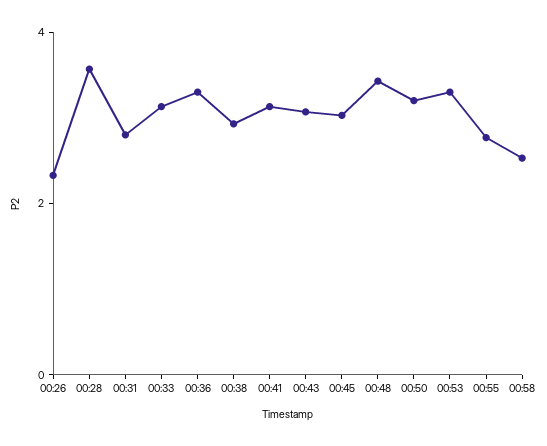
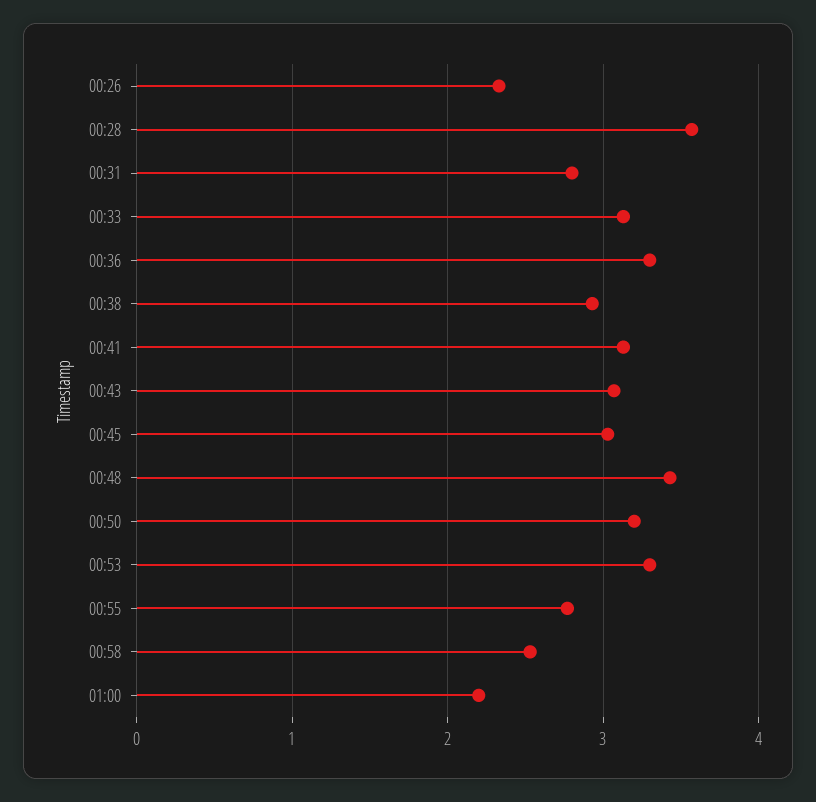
01:00: none -> 2.2

